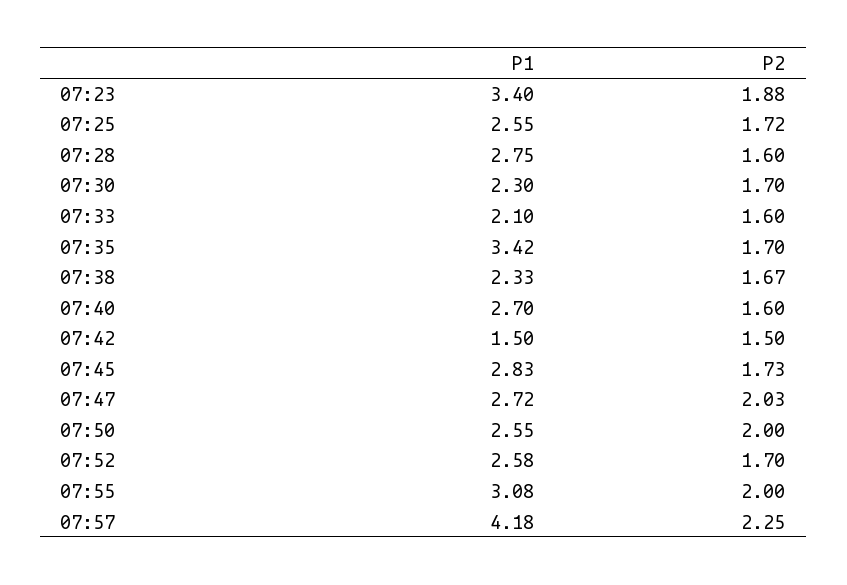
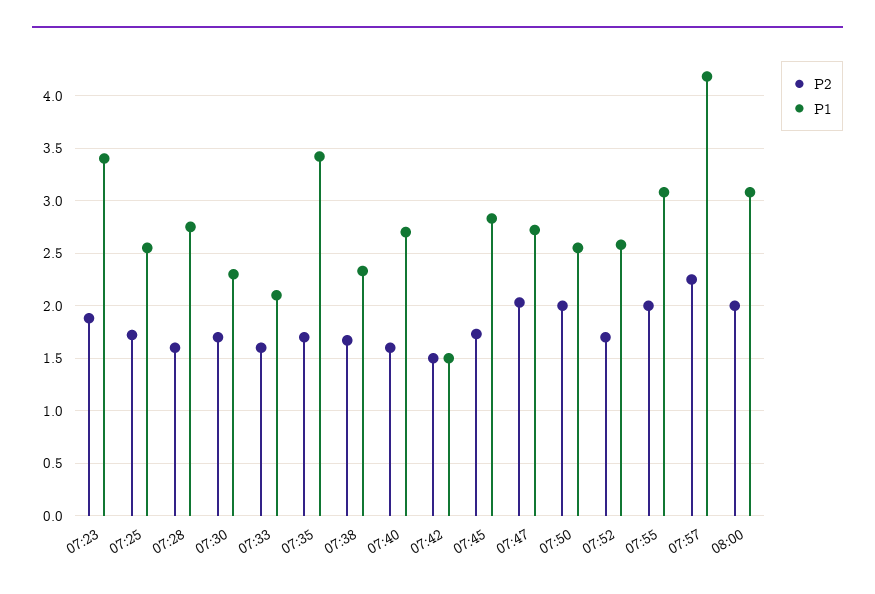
P2, 08:00: none -> 2
P1, 08:00: none -> 3.1

